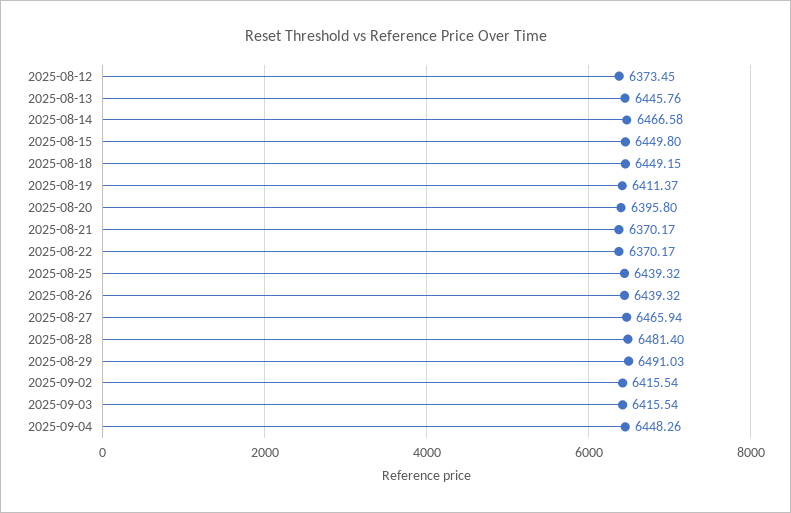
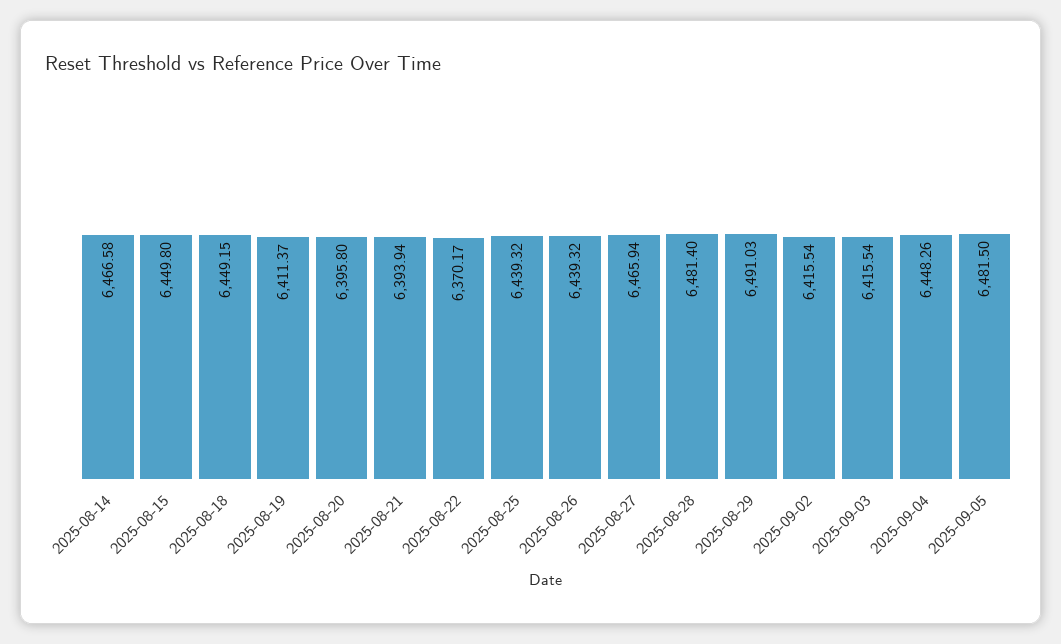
2025-08-12: 6373.45 -> none
2025-08-13: 6445.76 -> none
2025-08-21: 6370.17 -> 6393.94
2025-09-05: none -> 6481.5

